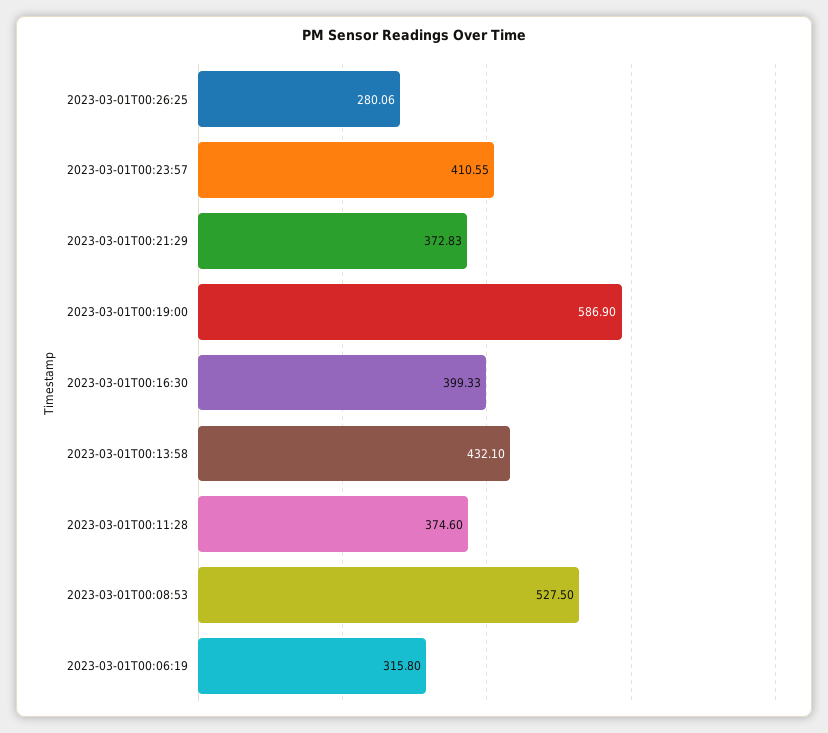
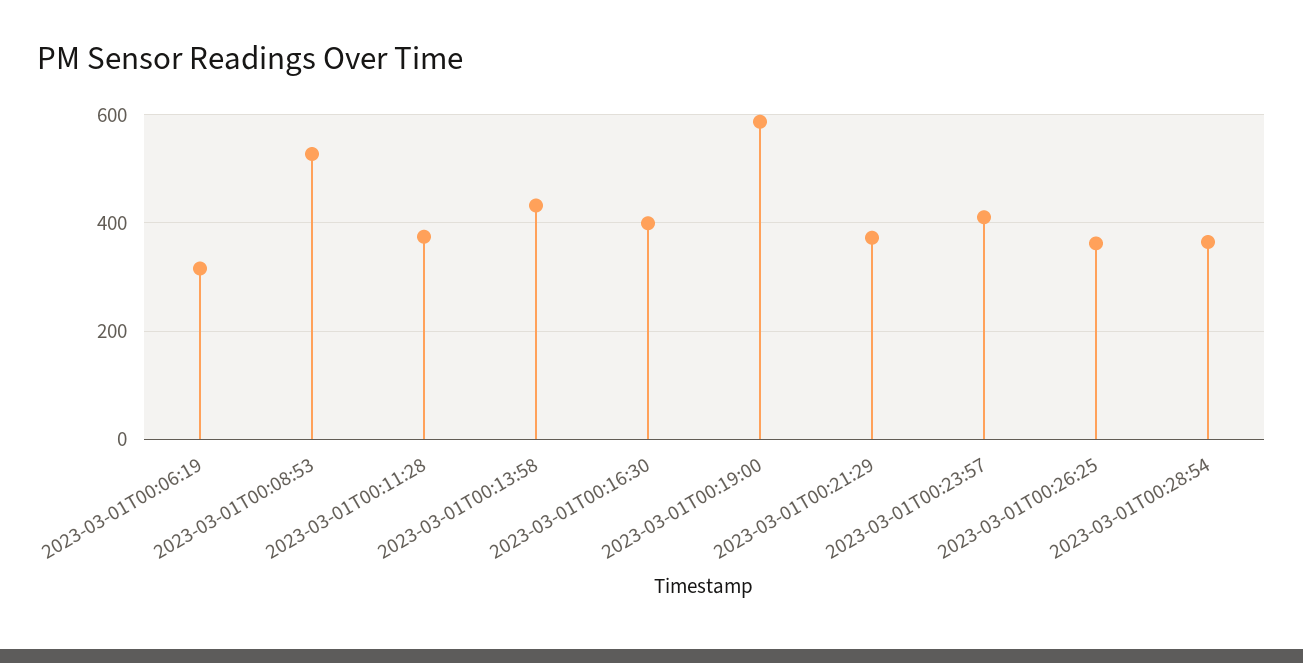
2023-03-01T00:26:25: 280.06 -> 360
2023-03-01T00:28:54: none -> 360

